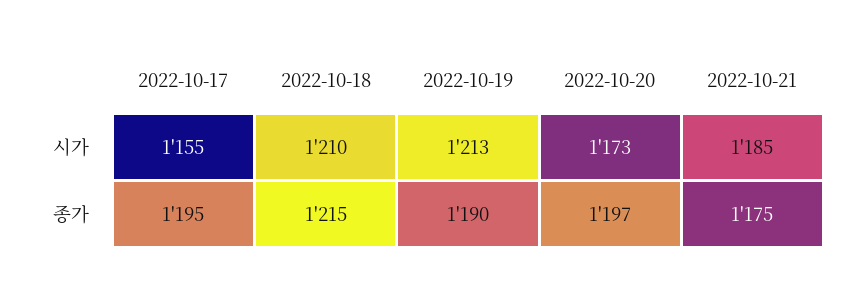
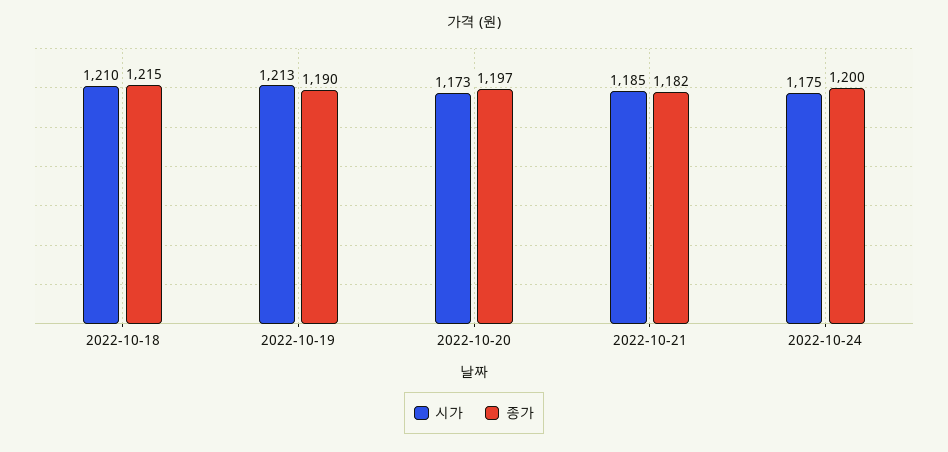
시가, 2022-10-17: 1155 -> none
종가, 2022-10-17: 1195 -> none
종가, 2022-10-21: 1175 -> 1182
시가, 2022-10-24: none -> 1175
종가, 2022-10-24: none -> 1200

